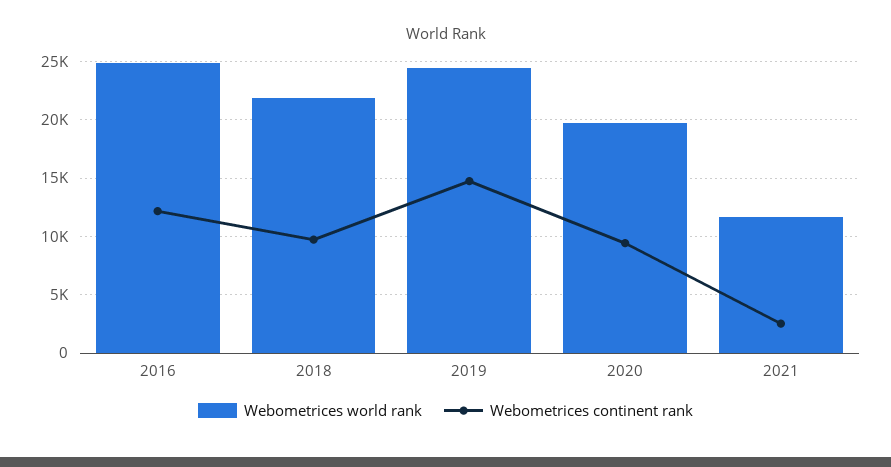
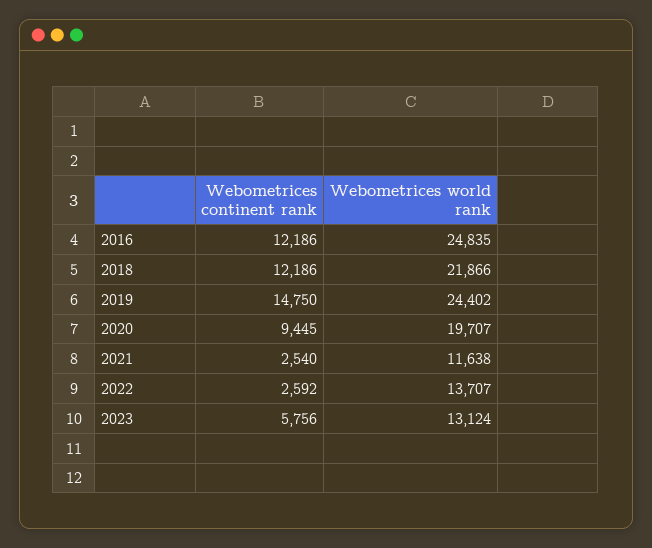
Webometrices continent rank, 2018: 10000 -> 12186
Webometrices continent rank, 2022: none -> 2592
Webometrices world rank, 2022: none -> 13707
Webometrices continent rank, 2023: none -> 5756
Webometrices world rank, 2023: none -> 13124

